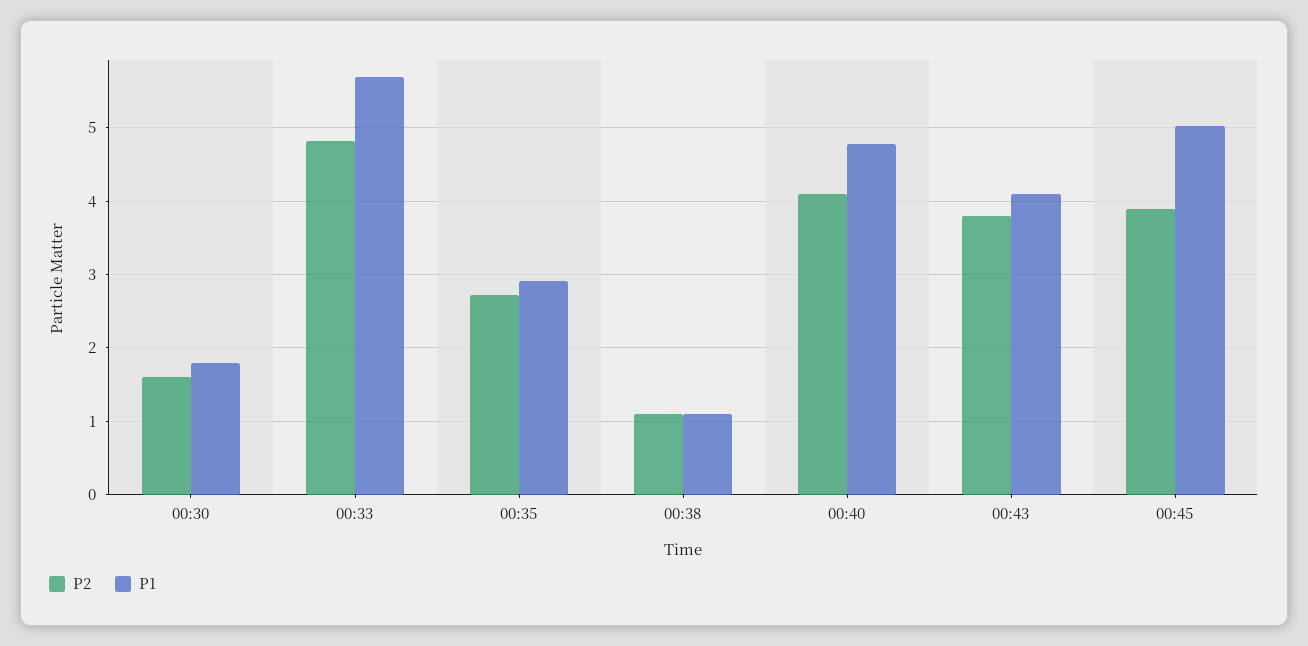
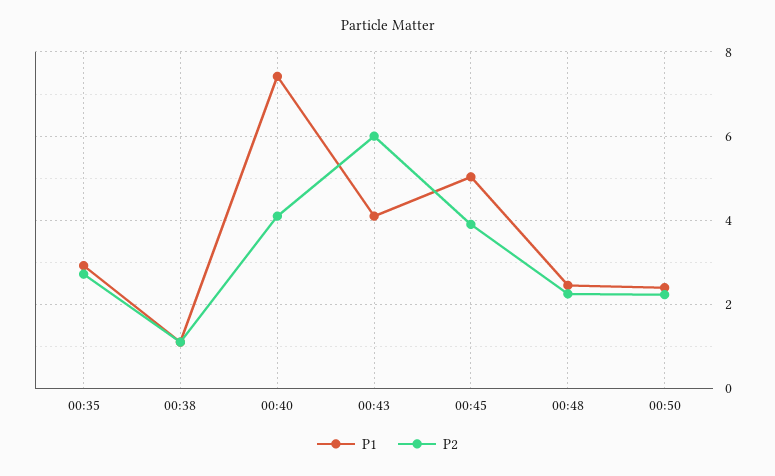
P2, 00:30: 1.6 -> none
P1, 00:30: 1.8 -> none
P2, 00:33: 4.8 -> none
P1, 00:33: 5.7 -> none
P1, 00:40: 4.8 -> 7.4
P2, 00:43: 3.8 -> 6
P1, 00:48: none -> 2.4
P2, 00:48: none -> 2.2
P1, 00:50: none -> 2.4
P2, 00:50: none -> 2.2

